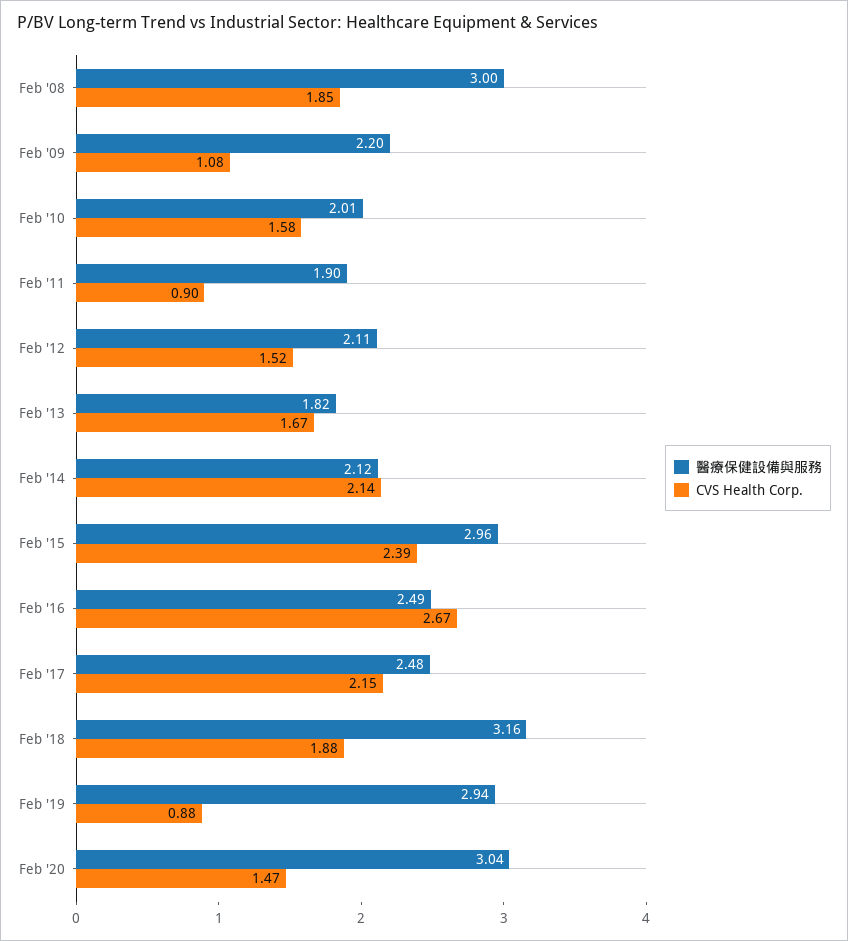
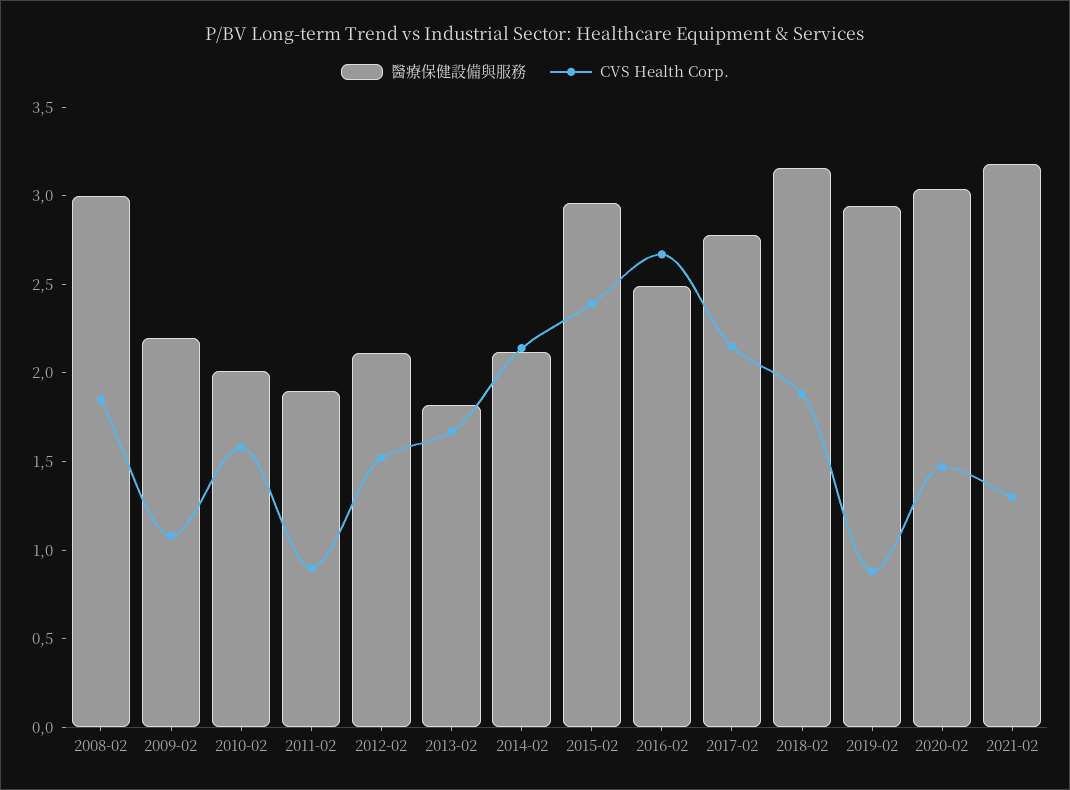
醫療保健設備與服務, Feb '17: 2.48 -> 2.8
醫療保健設備與服務, 2021-02: none -> 3.2
CVS Health Corp., 2021-02: none -> 1.3

